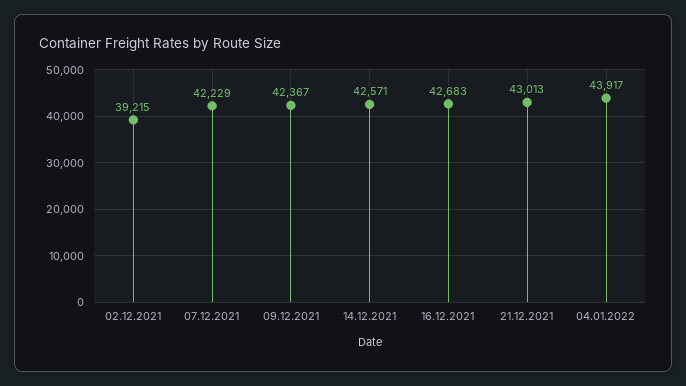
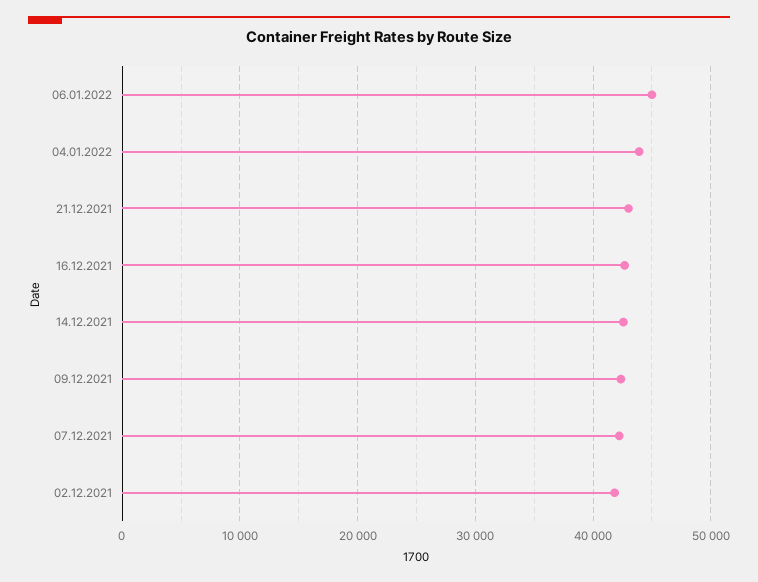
02.12.2021: 39215 -> 42000
06.01.2022: none -> 45000

